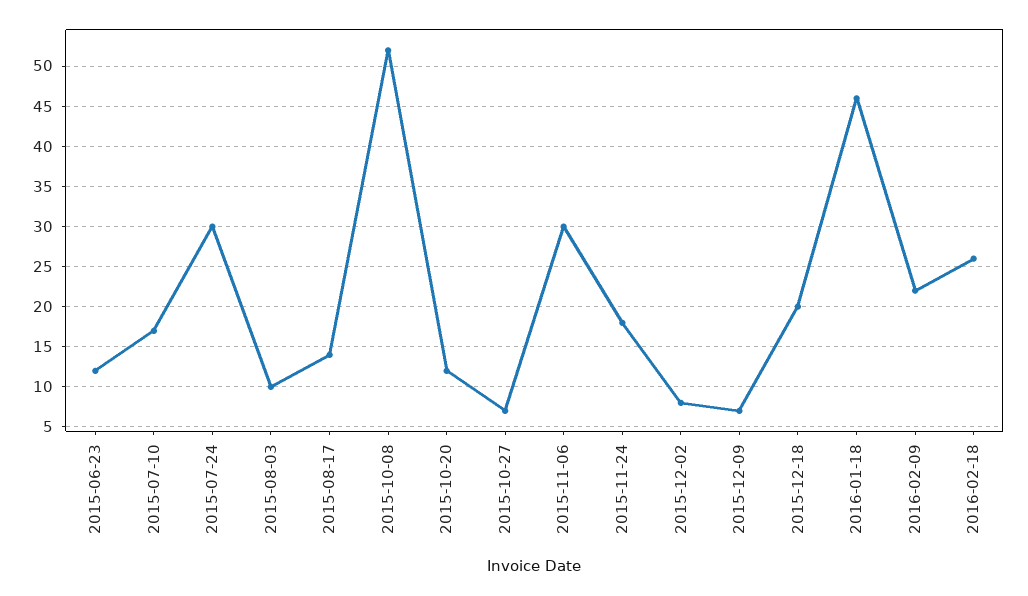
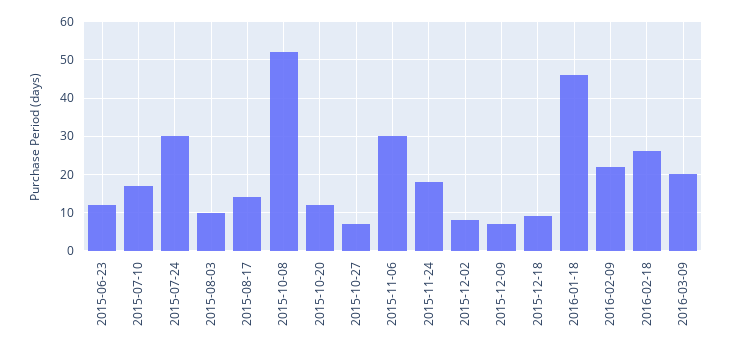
2015-12-18: 20 -> 10
2016-03-09: none -> 20

